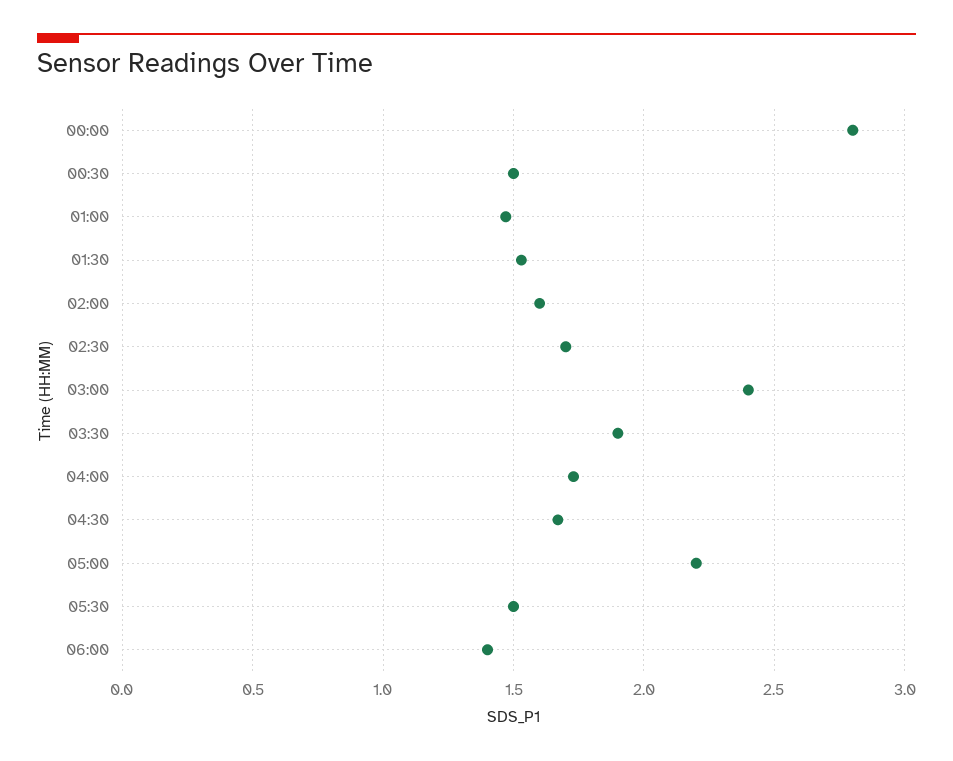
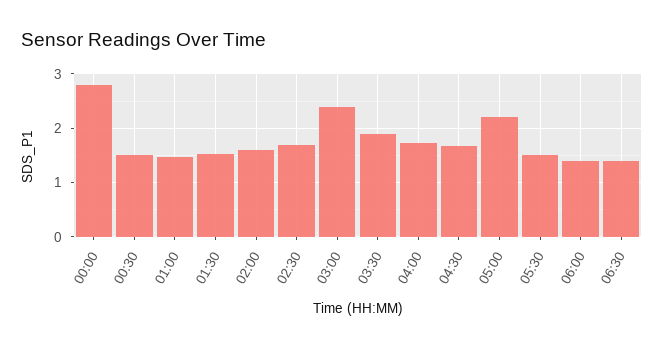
06:30: none -> 1.4

